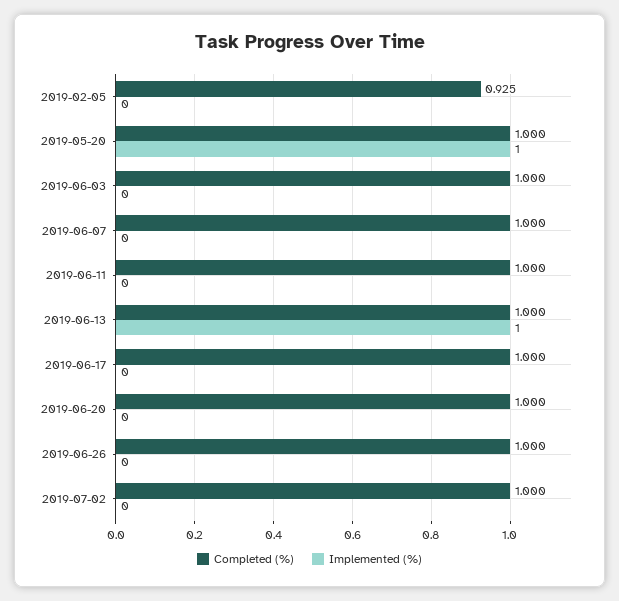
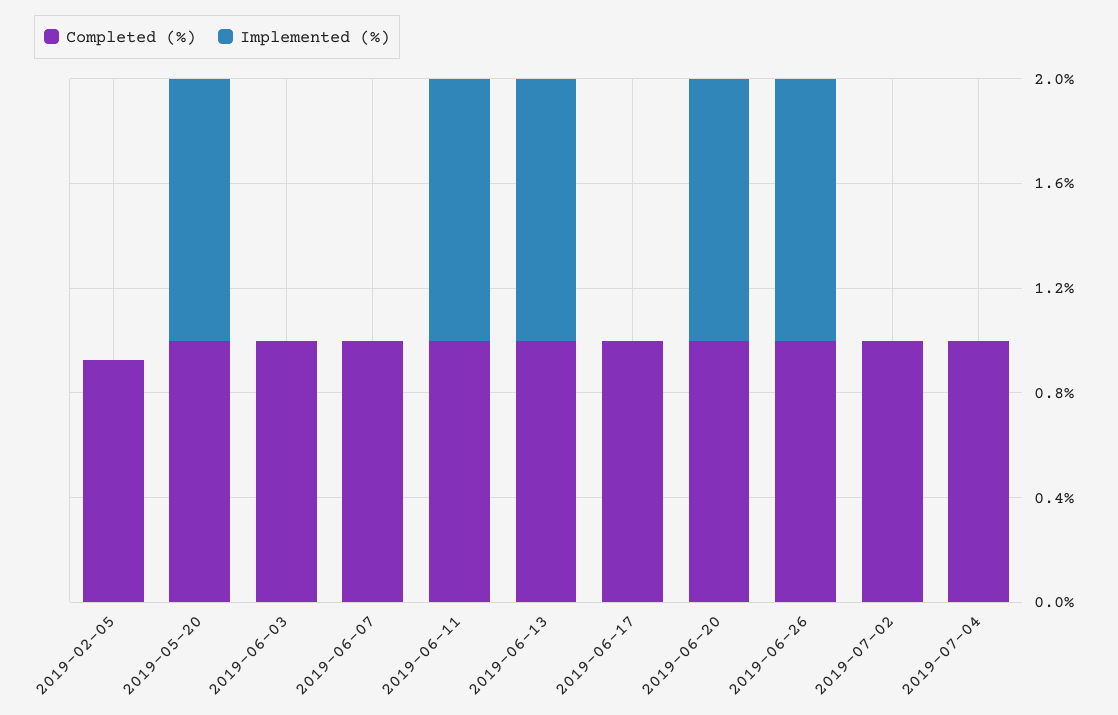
Implemented (%), 2019-06-11: 0 -> 1
Implemented (%), 2019-06-20: 0 -> 1
Implemented (%), 2019-06-26: 0 -> 1
Completed (%), 2019-07-04: none -> 1
Implemented (%), 2019-07-04: none -> 0

